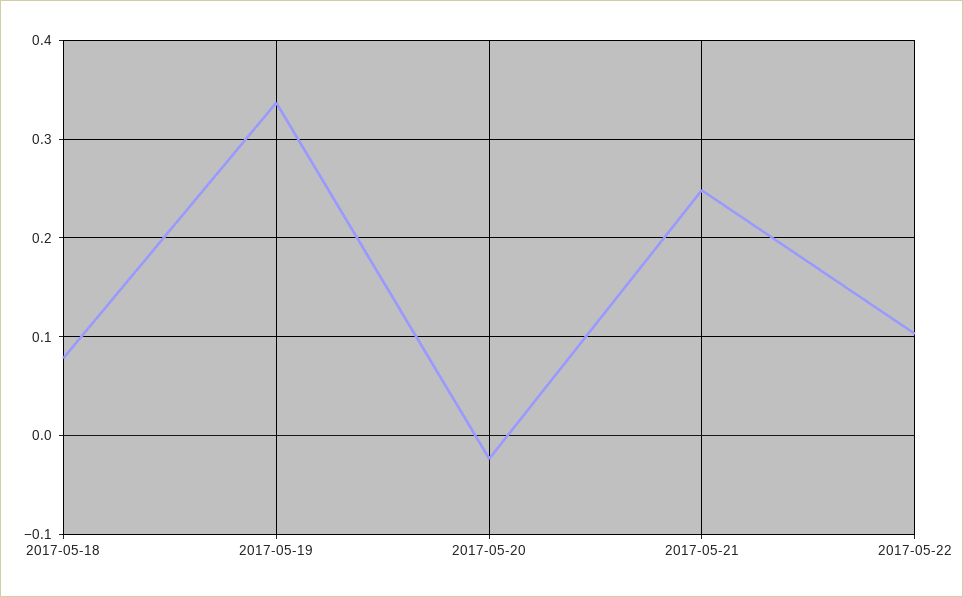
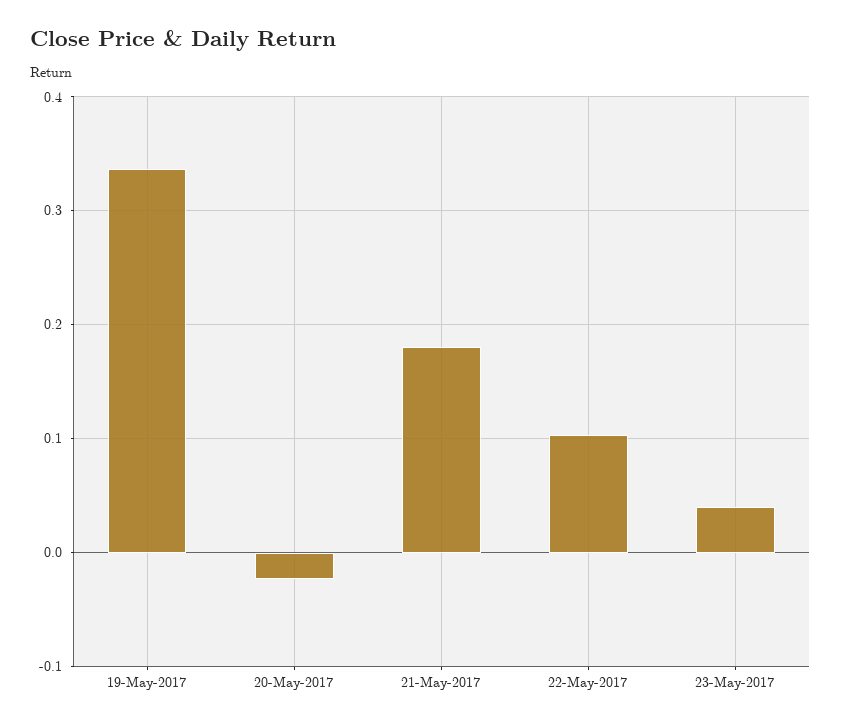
2017-05-18: 0.08 -> none
2017-05-21: 0.25 -> 0.18
23-May-2017: none -> 0.04

